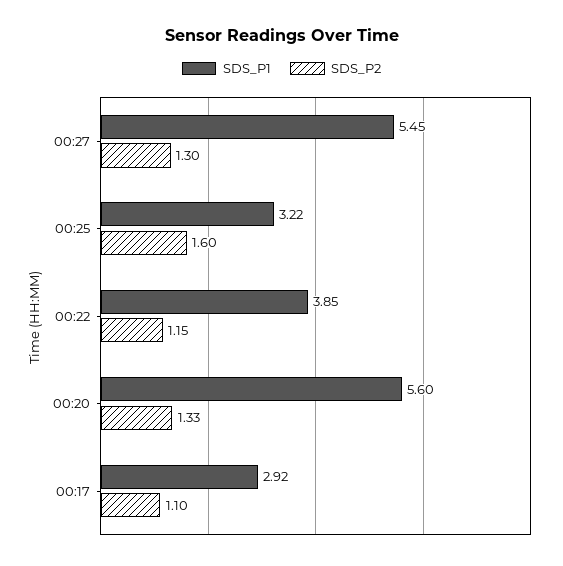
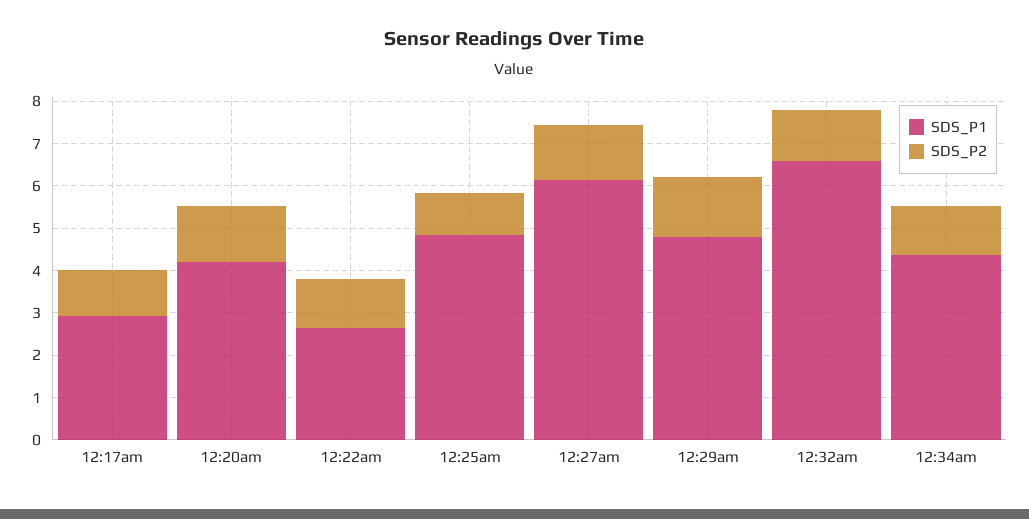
SDS_P1, 00:27: 5.45 -> 6.2
SDS_P1, 00:25: 3.22 -> 4.8
SDS_P2, 00:25: 1.6 -> 1
SDS_P1, 00:22: 3.85 -> 2.6
SDS_P1, 00:20: 5.6 -> 4.2
SDS_P1, 12:29am: none -> 4.8
SDS_P2, 12:29am: none -> 1.4
SDS_P1, 12:32am: none -> 6.6
SDS_P2, 12:32am: none -> 1.2
SDS_P1, 12:34am: none -> 4.4
SDS_P2, 12:34am: none -> 1.2

